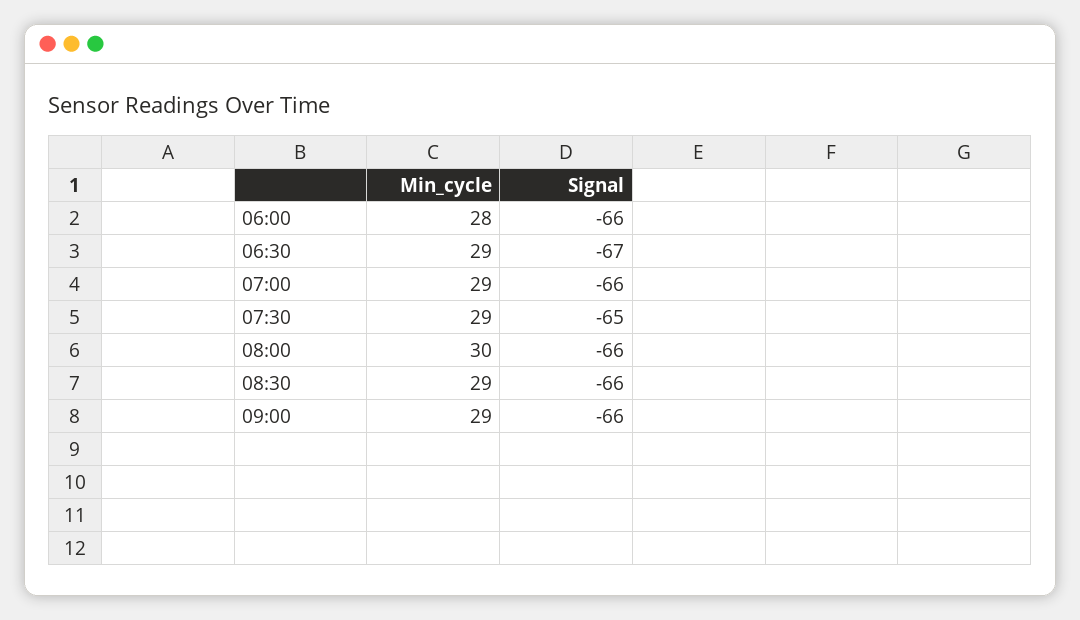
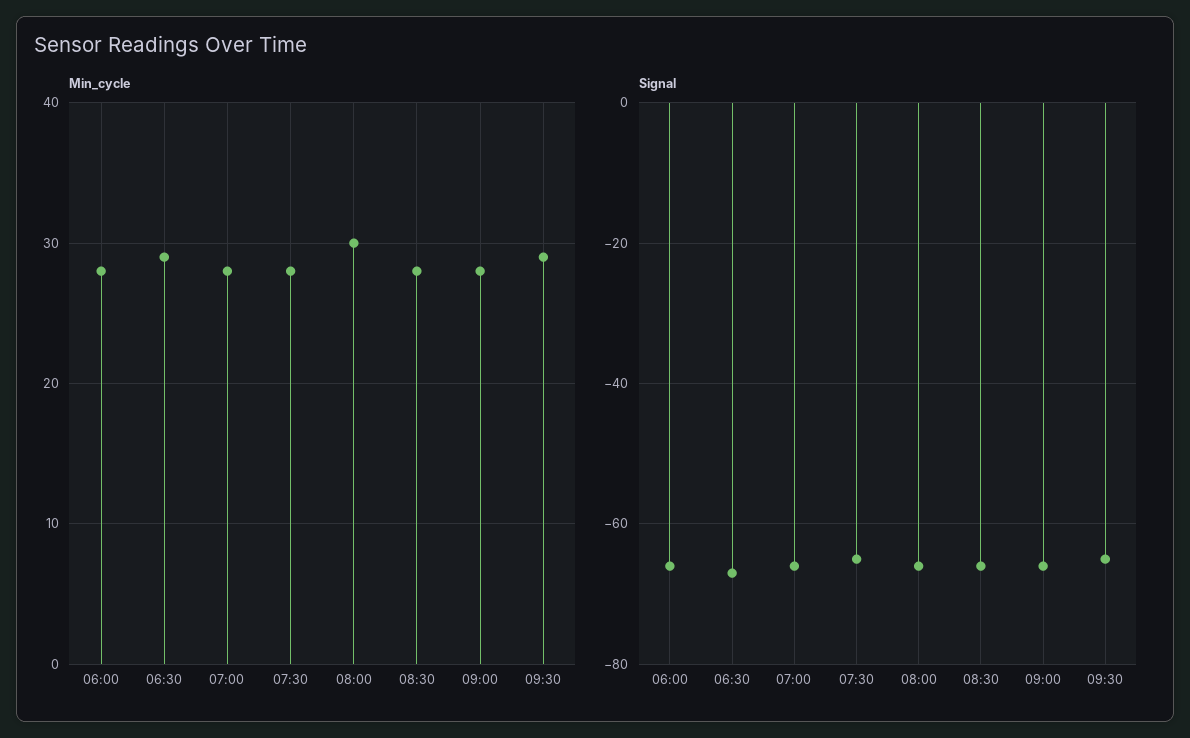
Min_cycle, 07:00: 29 -> 28
Min_cycle, 07:30: 29 -> 28
Min_cycle, 08:30: 29 -> 28
Min_cycle, 09:00: 29 -> 28
Min_cycle, 09:30: none -> 29
Signal, 09:30: none -> -65

